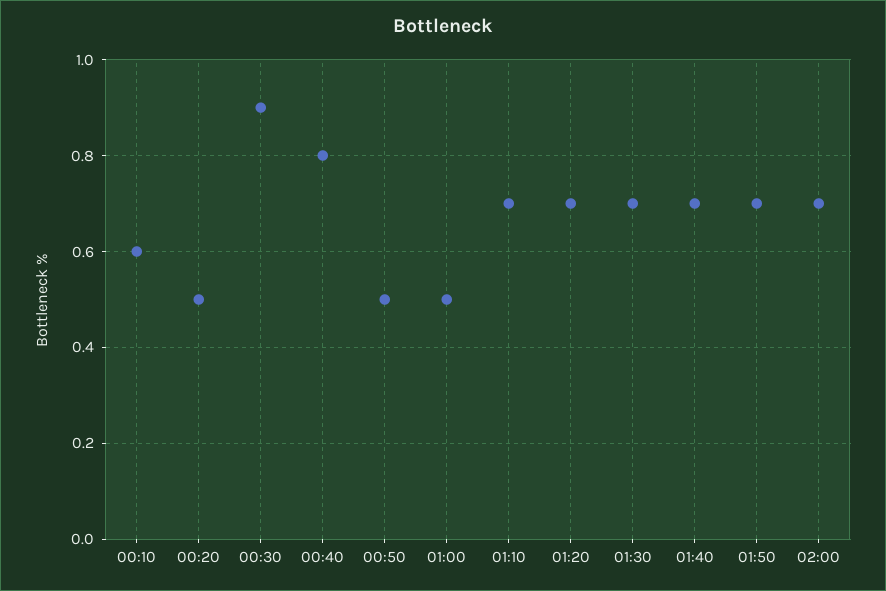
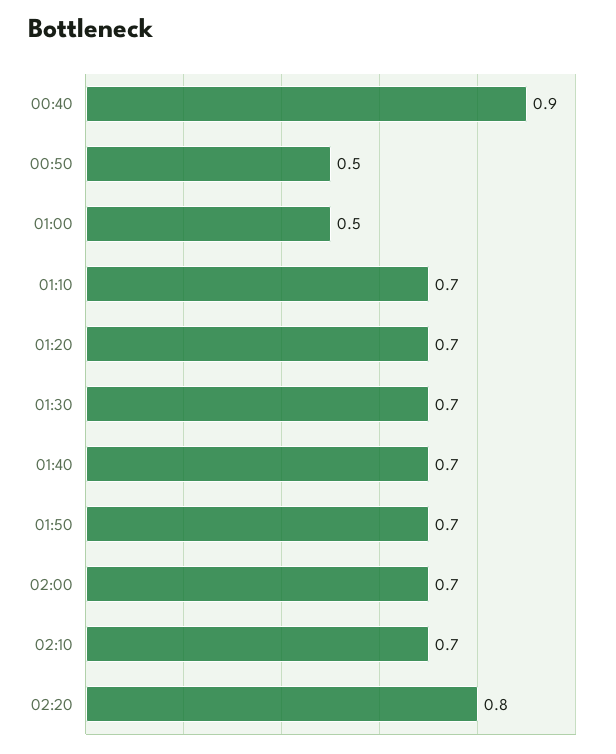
00:10: 0.6 -> none
00:20: 0.5 -> none
00:30: 0.9 -> none
00:40: 0.8 -> 0.9
02:10: none -> 0.7
02:20: none -> 0.8

